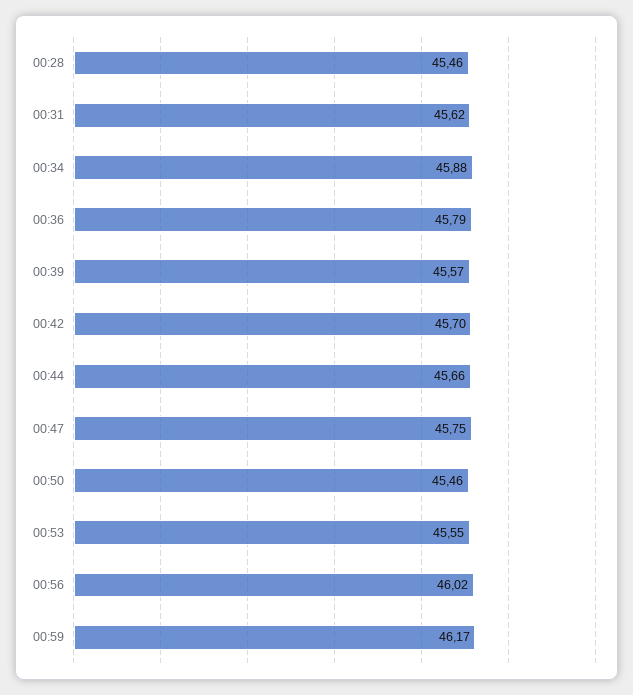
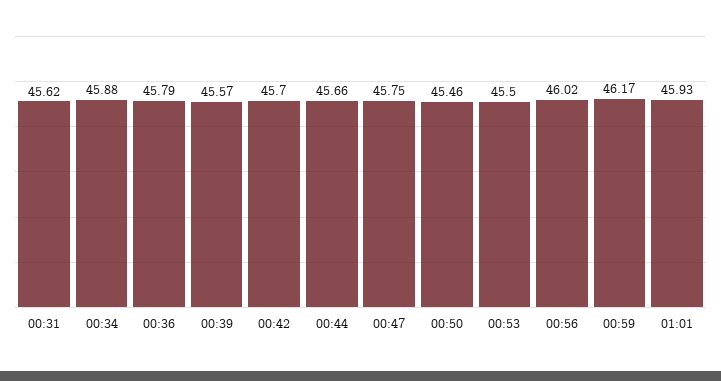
00:28: 45.46 -> none
00:53: 45.55 -> 45.5
01:01: none -> 45.93

